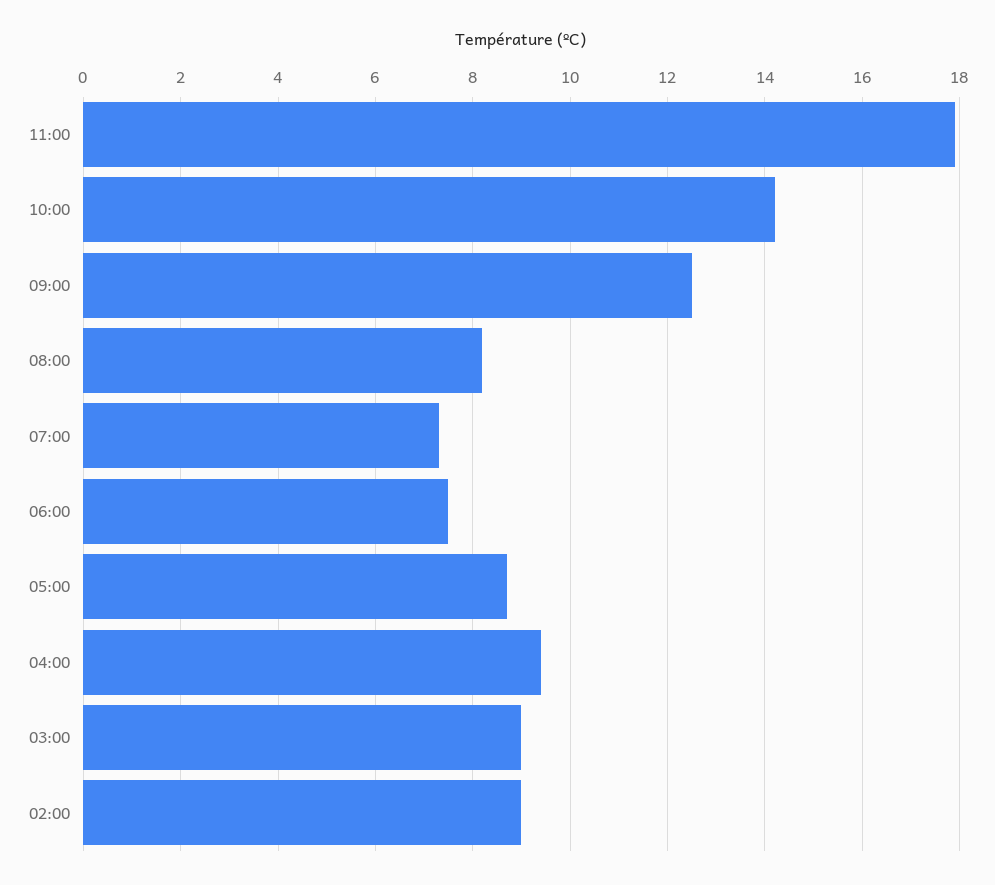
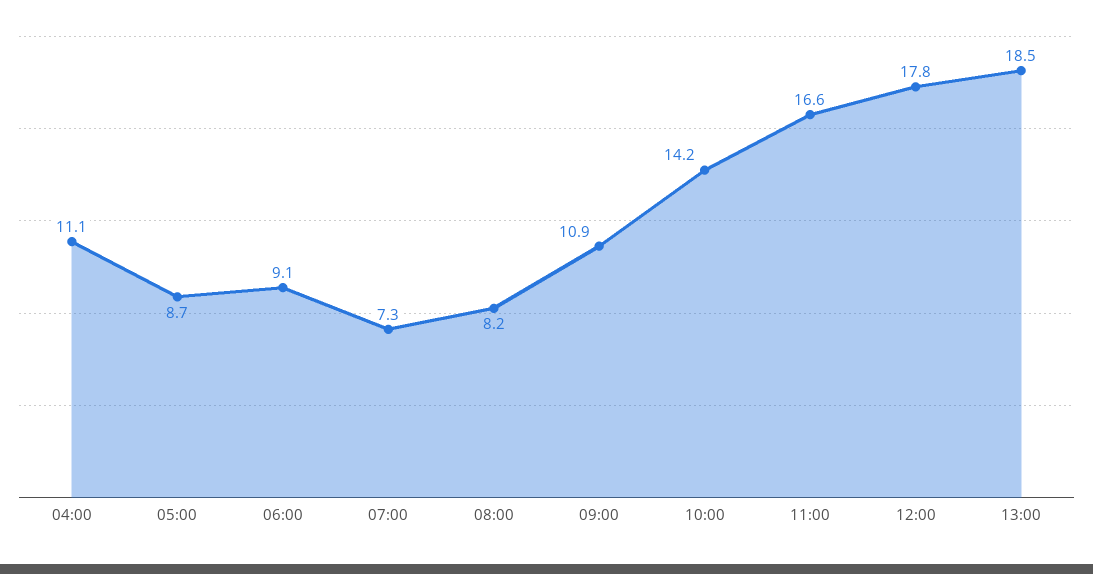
11:00: 18 -> 16.6
09:00: 12.5 -> 10.9
06:00: 7.5 -> 9.1
04:00: 9.5 -> 11.1
03:00: 9 -> none
02:00: 9 -> none
12:00: none -> 17.8
13:00: none -> 18.5

